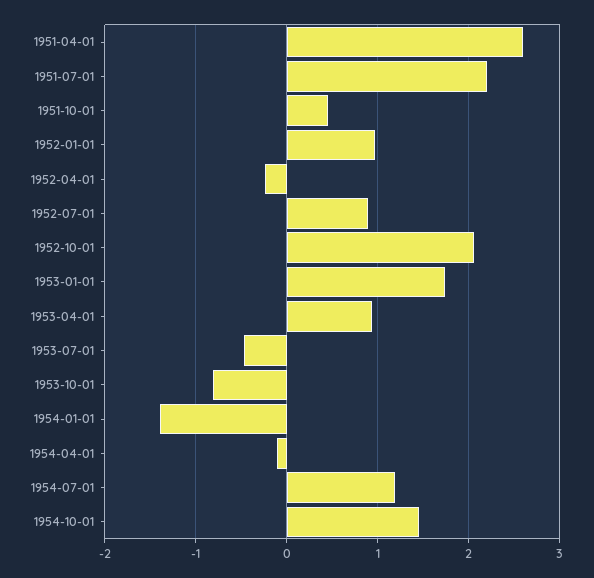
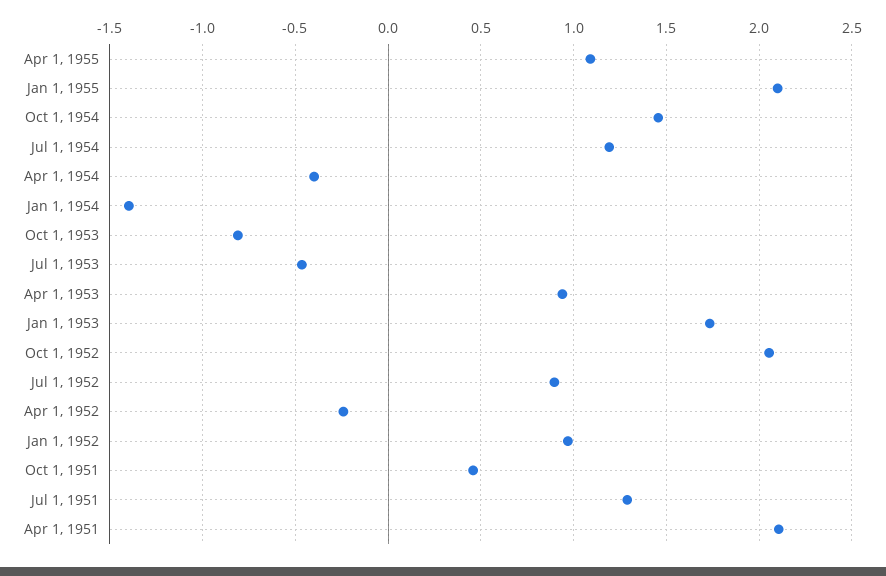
1951-04-01: 2.6 -> 2.1
1951-07-01: 2.2 -> 1.3
1954-04-01: -0.1 -> -0.4
Apr 1, 1955: none -> 1.1
Jan 1, 1955: none -> 2.1

